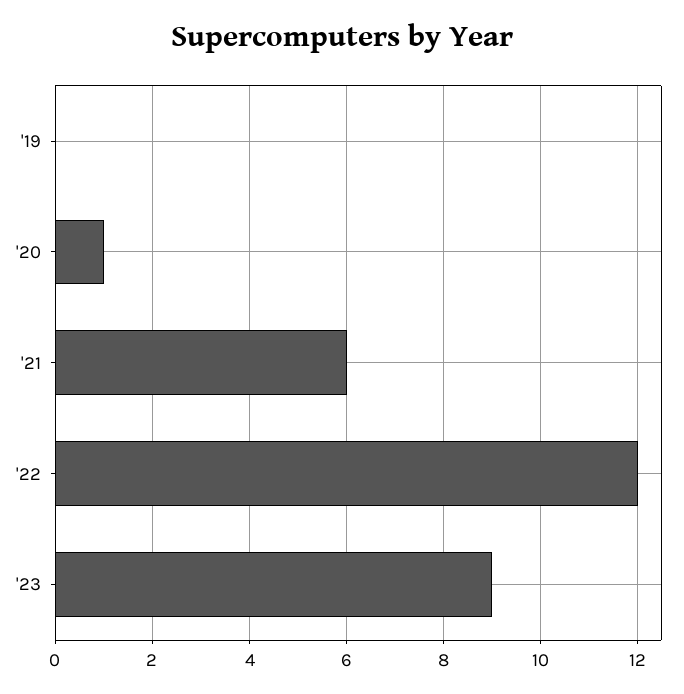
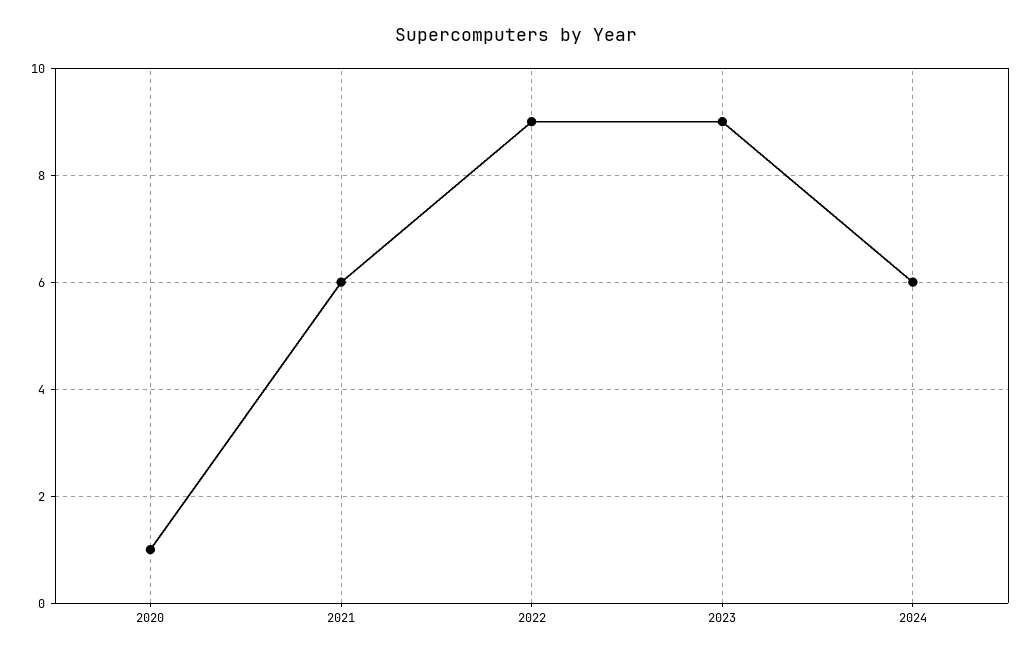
'19: 0 -> none
'22: 12 -> 9
2024: none -> 6

